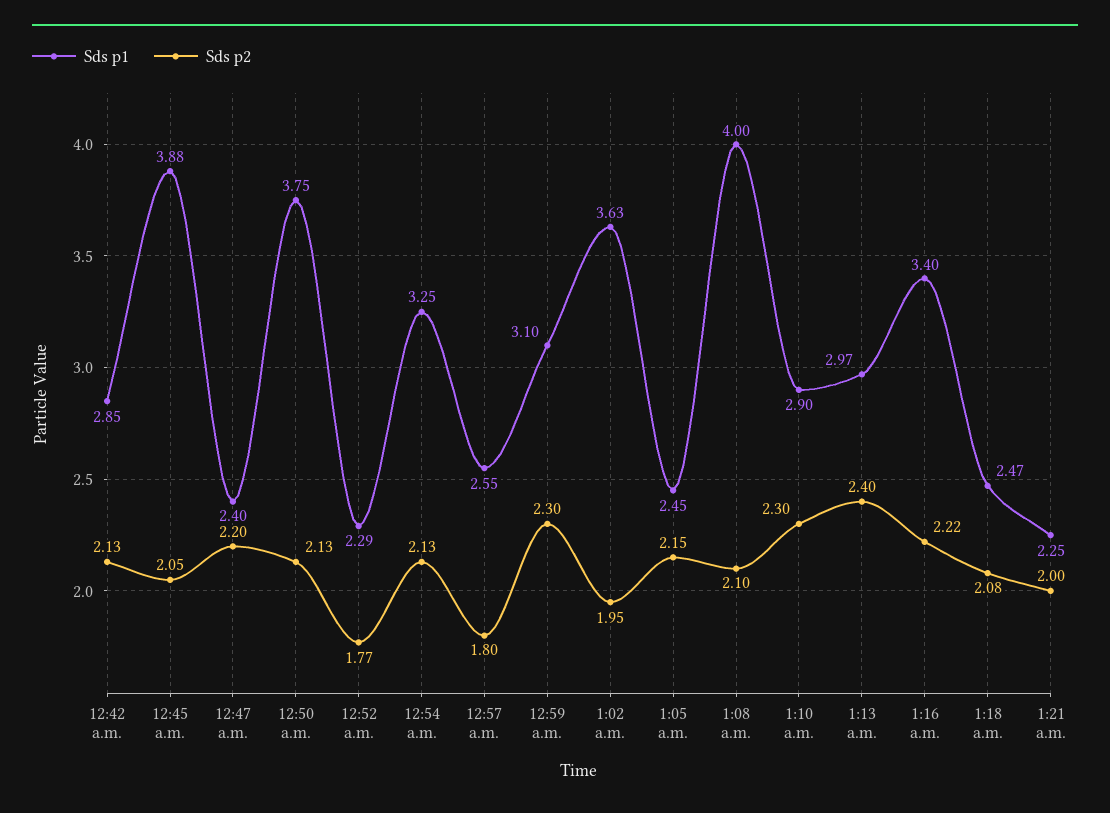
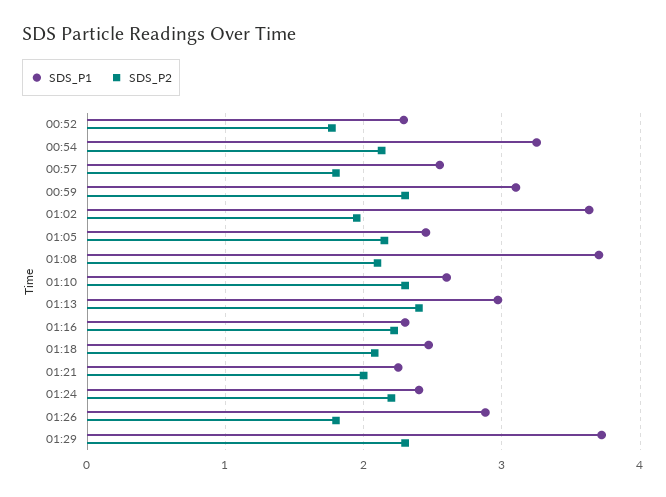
Sds p1, 12:42 a.m.: 2.85 -> none
Sds p2, 12:42 a.m.: 2.13 -> none
Sds p1, 12:45 a.m.: 3.88 -> none
Sds p2, 12:45 a.m.: 2.05 -> none
Sds p1, 12:47 a.m.: 2.4 -> none
Sds p2, 12:47 a.m.: 2.2 -> none
Sds p1, 12:50 a.m.: 3.75 -> none
Sds p2, 12:50 a.m.: 2.13 -> none
Sds p1, 1:08 a.m.: 4 -> 3.7
Sds p1, 1:10 a.m.: 2.9 -> 2.6
Sds p1, 1:16 a.m.: 3.4 -> 2.3
Sds p1, 01:24: none -> 2.4
Sds p2, 01:24: none -> 2.2
Sds p1, 01:26: none -> 2.9
Sds p2, 01:26: none -> 1.8
Sds p1, 01:29: none -> 3.7
Sds p2, 01:29: none -> 2.3

